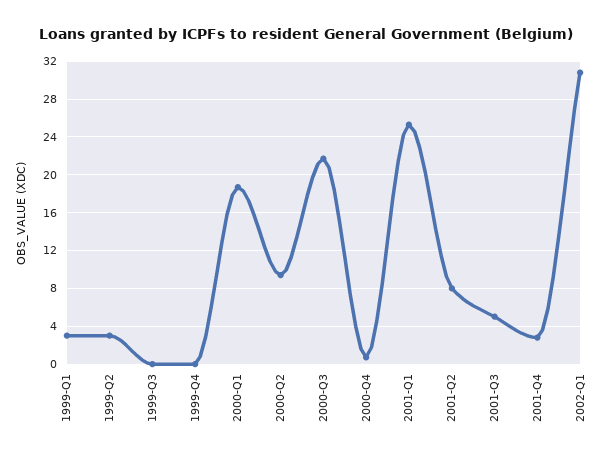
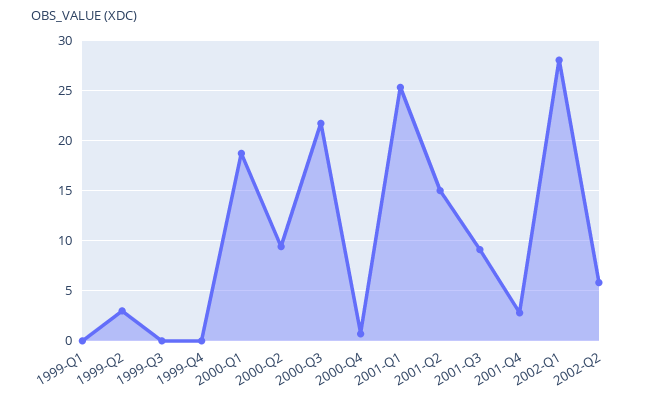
1999-Q1: 3 -> 0
2001-Q2: 8 -> 15
2001-Q3: 5 -> 9
2002-Q1: 31 -> 28
2002-Q2: none -> 6

